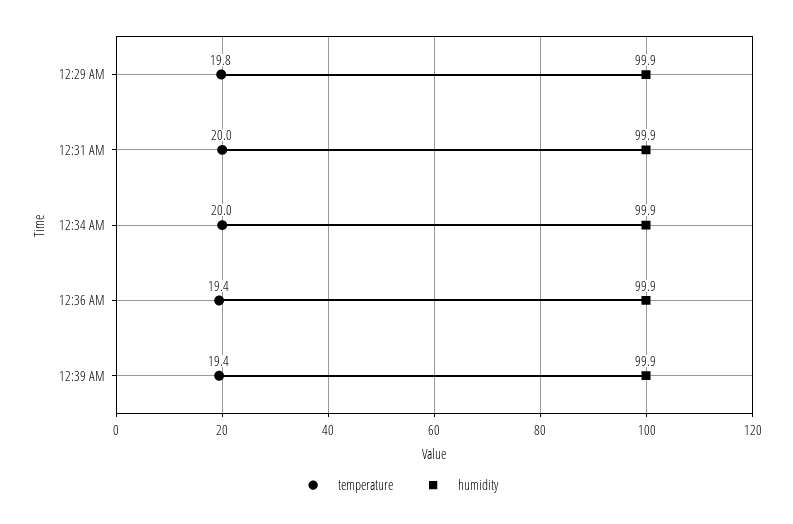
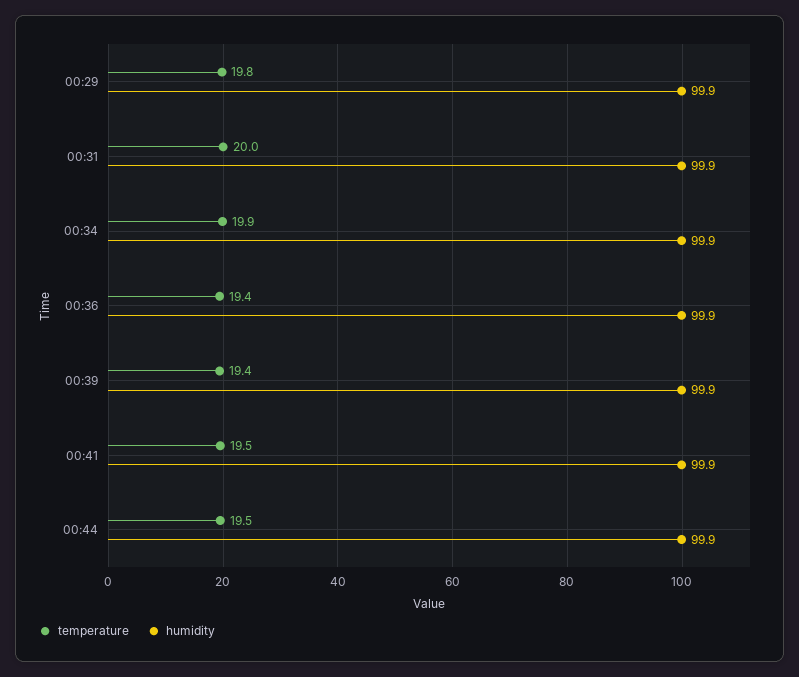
temperature, 12:34 AM: 20 -> 19.9
temperature, 00:41: none -> 19.5
humidity, 00:41: none -> 99.9
temperature, 00:44: none -> 19.5
humidity, 00:44: none -> 99.9

